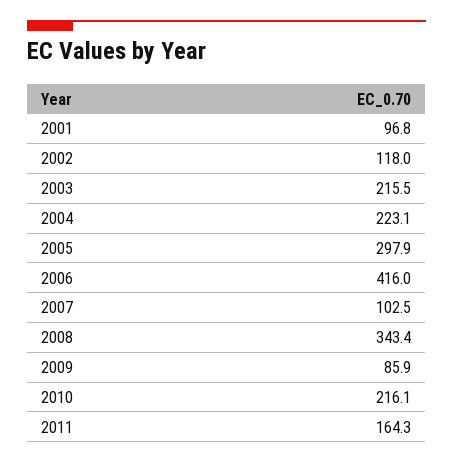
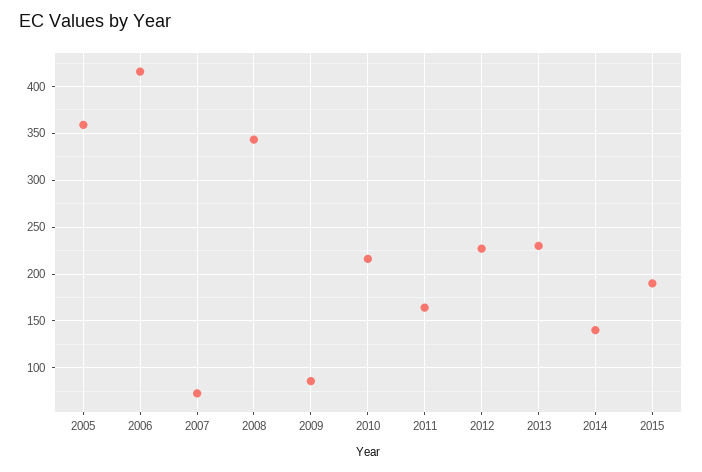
2001: 96.8 -> none
2002: 118 -> none
2003: 215.5 -> none
2004: 223.1 -> none
2005: 297.9 -> 360
2007: 102.5 -> 70
2012: none -> 230
2013: none -> 230
2014: none -> 140
2015: none -> 190

